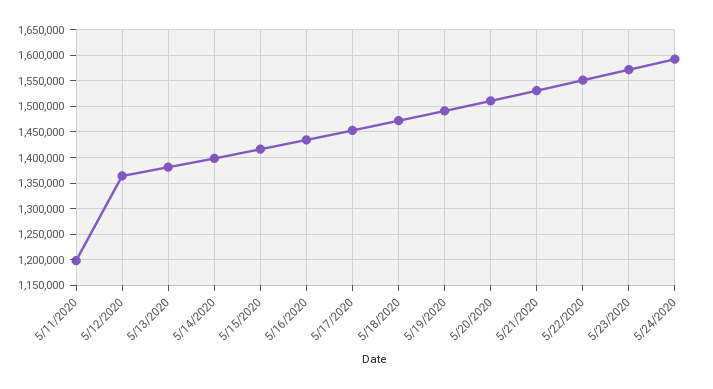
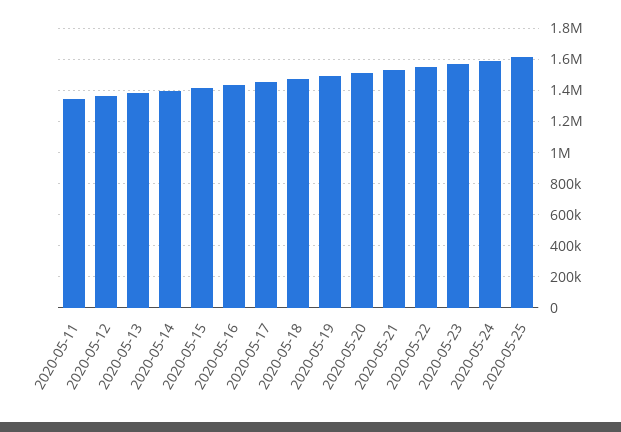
5/11/2020: 1200000 -> 1350000
2020-05-25: none -> 1600000

